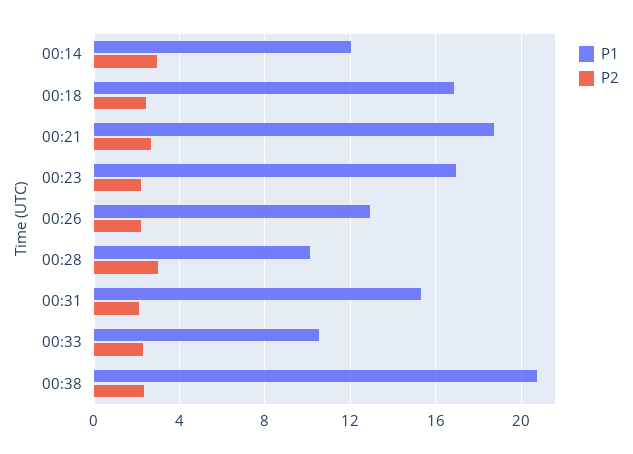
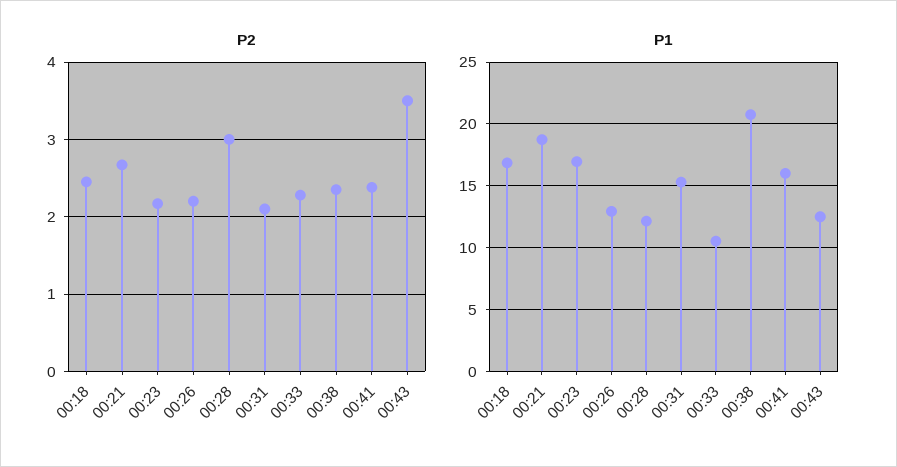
P1, 00:14: 12 -> none
P2, 00:14: 3 -> none
P1, 00:28: 10 -> 12
P2, 00:41: none -> 2.4
P2, 00:43: none -> 3.5
P1, 00:41: none -> 16
P1, 00:43: none -> 12.5

